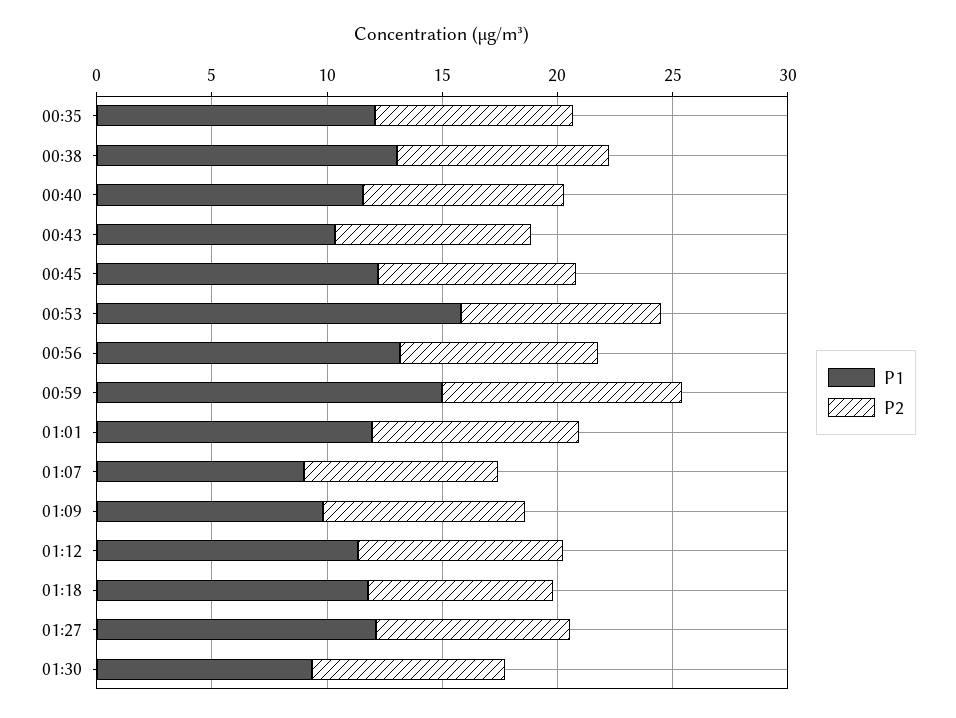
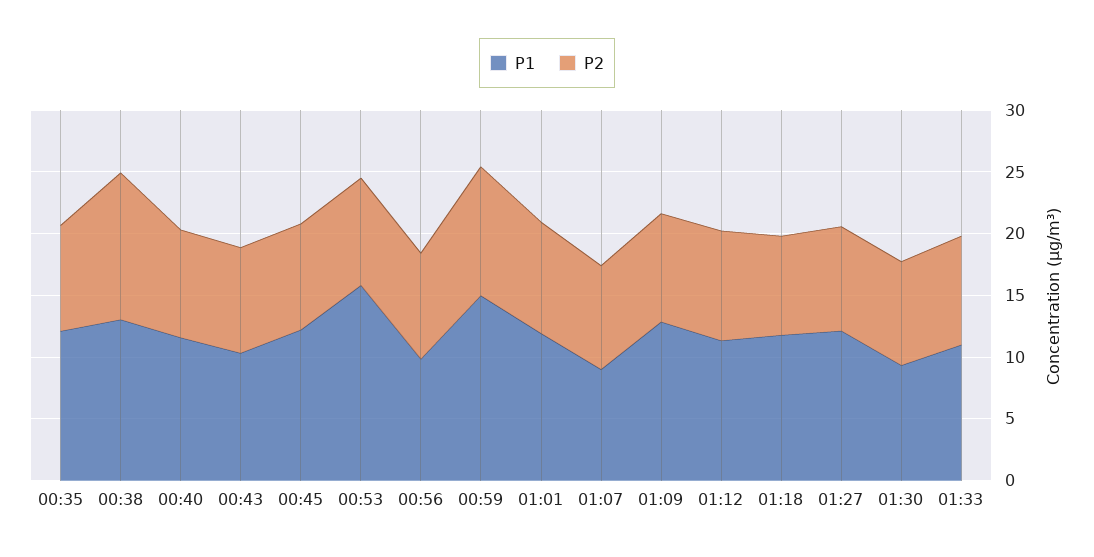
P2, 00:38: 9 -> 12
P1, 00:56: 13 -> 10
P1, 01:09: 10 -> 13
P1, 01:33: none -> 11
P2, 01:33: none -> 9

